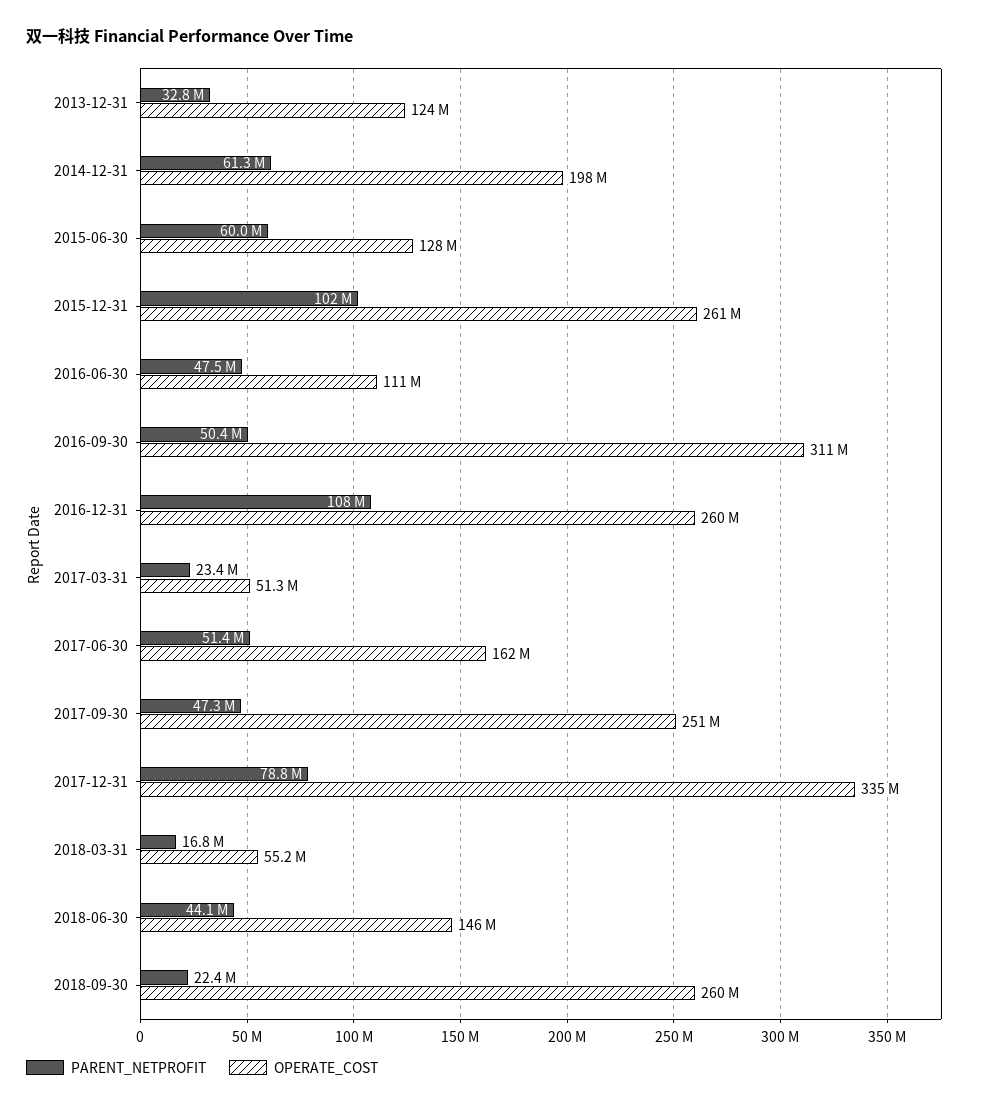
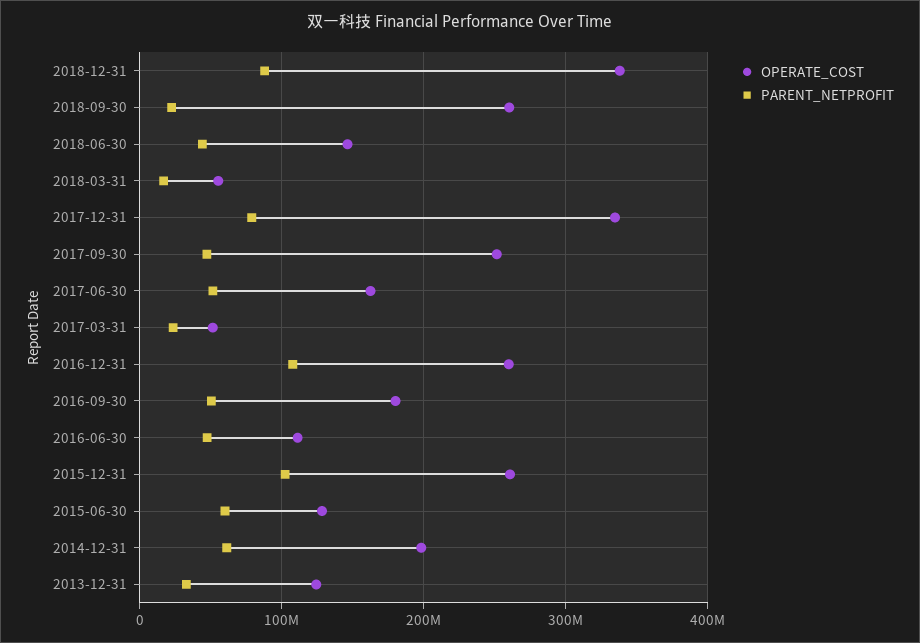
OPERATE_COST, 2016-09-30: 311000000 -> 180000000
OPERATE_COST, 2018-12-31: none -> 340000000
PARENT_NETPROFIT, 2018-12-31: none -> 90000000

